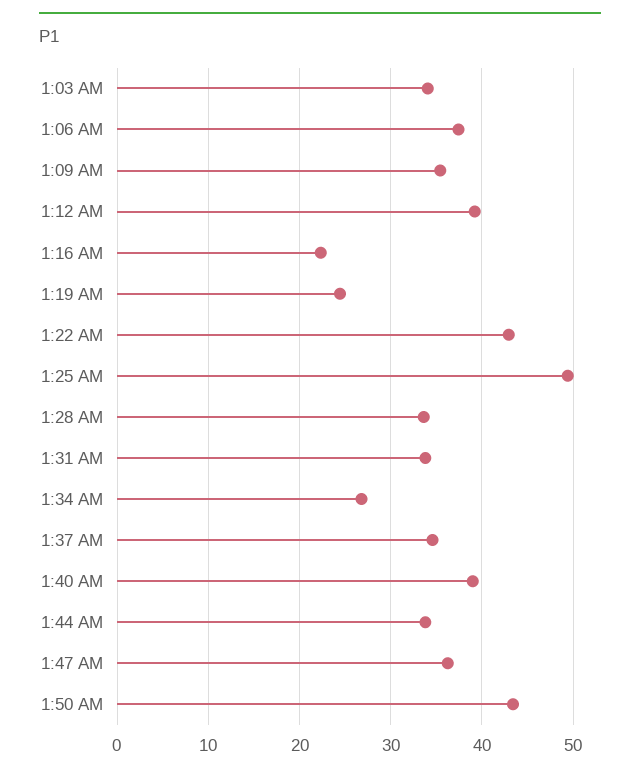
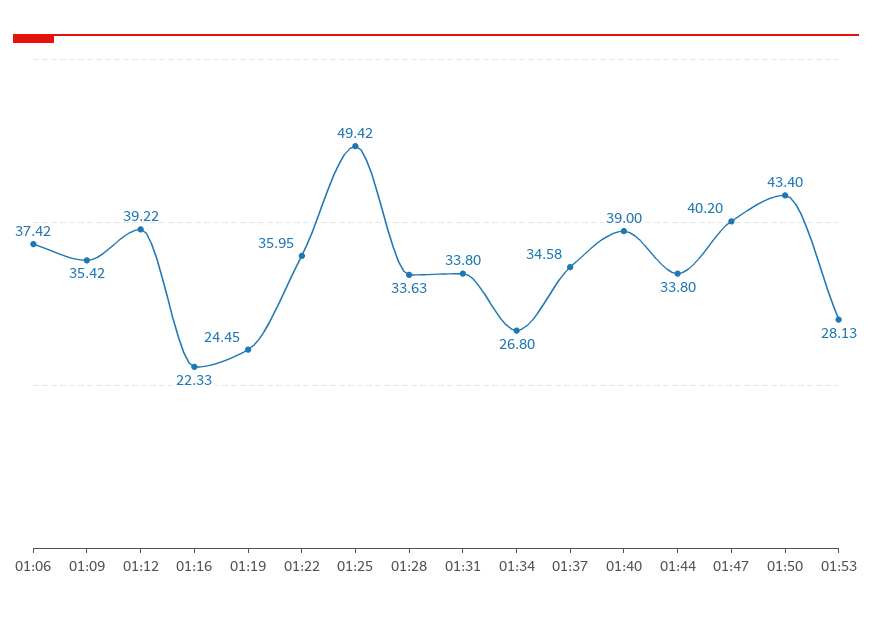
1:03 AM: 34 -> none
1:22 AM: 43 -> 35.95
1:47 AM: 36 -> 40.2
01:53: none -> 28.13

